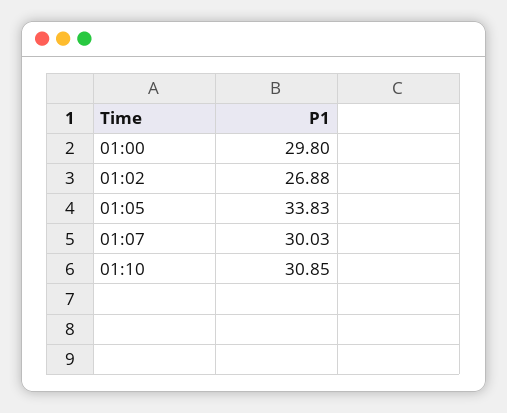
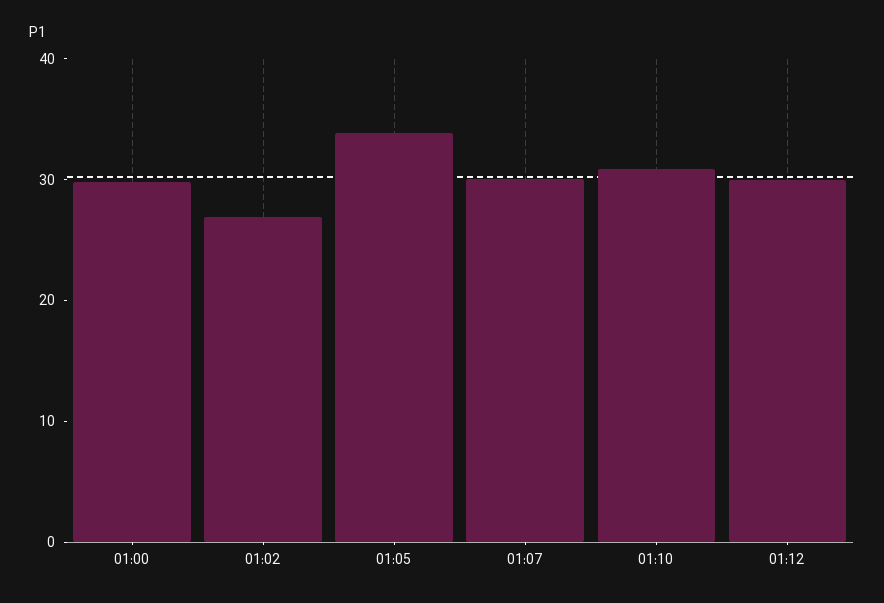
01:12: none -> 30

